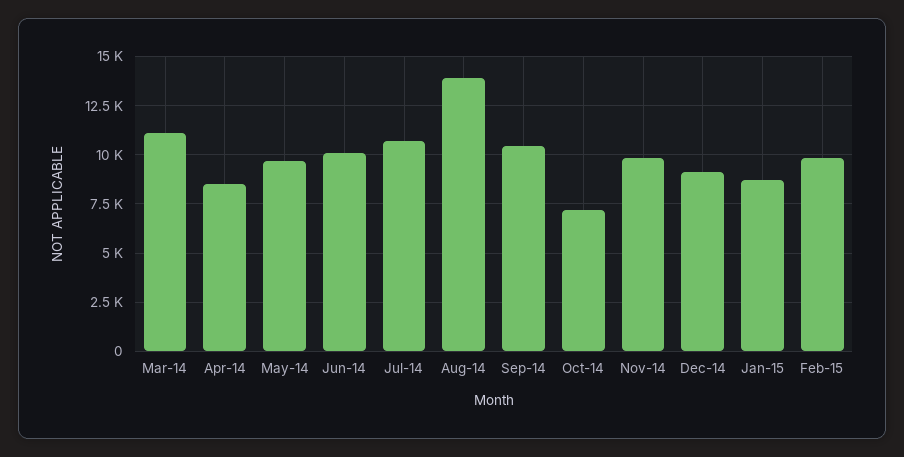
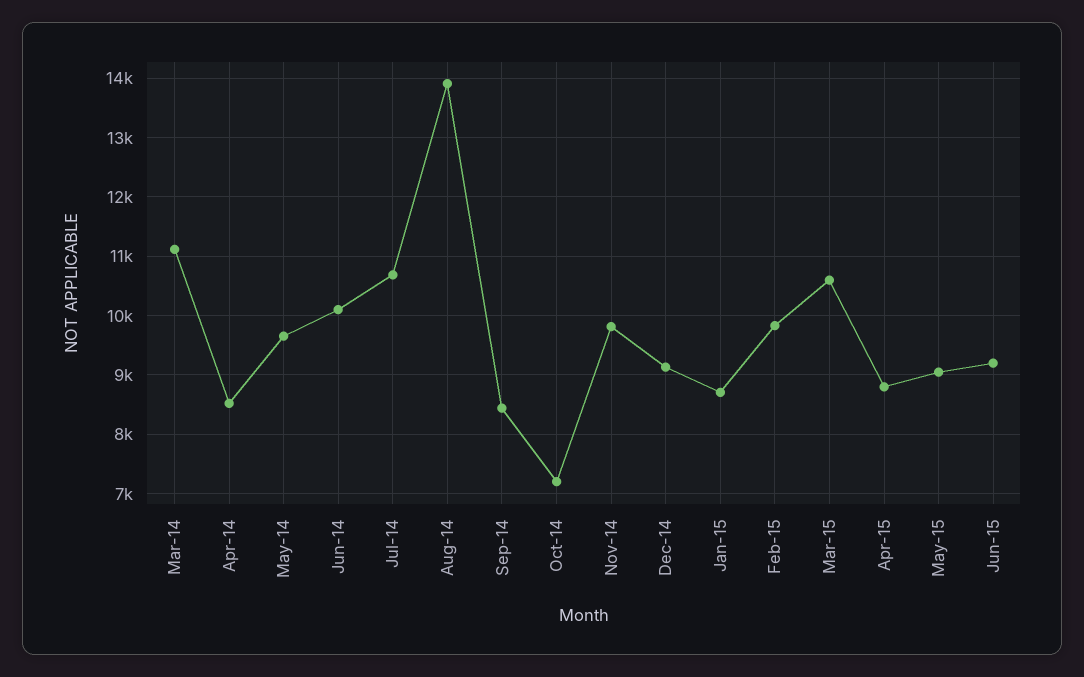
Sep-14: 10500 -> 8400
Mar-15: none -> 10600
Apr-15: none -> 8800
May-15: none -> 9000
Jun-15: none -> 9200

